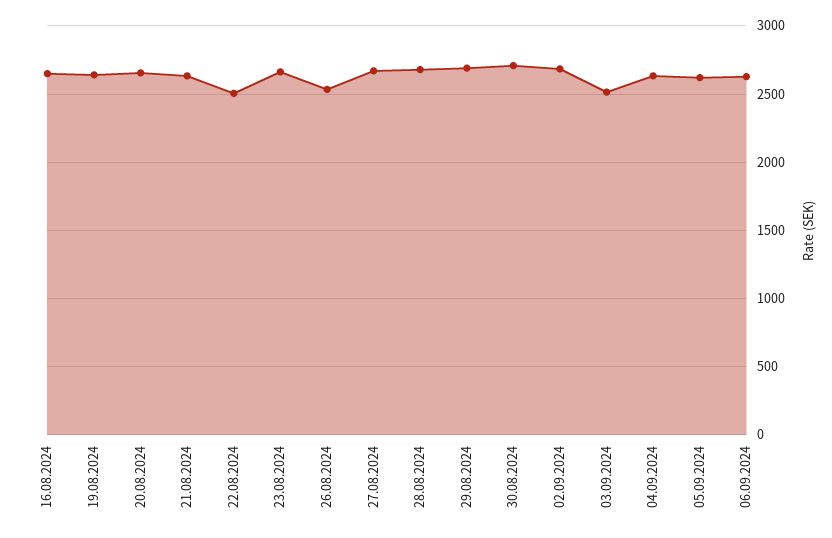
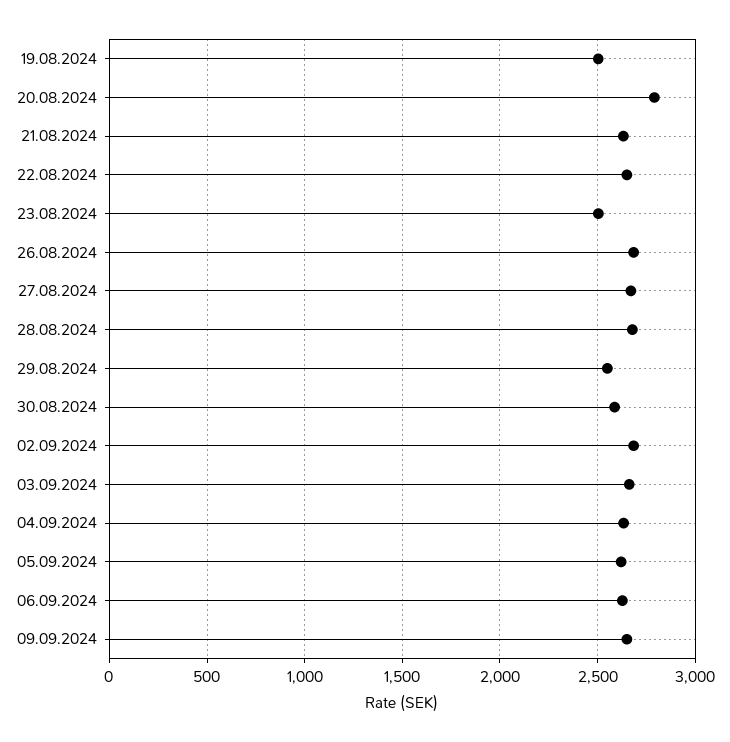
16.08.2024: 2650 -> none
19.08.2024: 2650 -> 2500
20.08.2024: 2650 -> 2800
22.08.2024: 2500 -> 2650
23.08.2024: 2650 -> 2500
26.08.2024: 2550 -> 2700
29.08.2024: 2700 -> 2550
30.08.2024: 2700 -> 2600
03.09.2024: 2500 -> 2650
09.09.2024: none -> 2650

